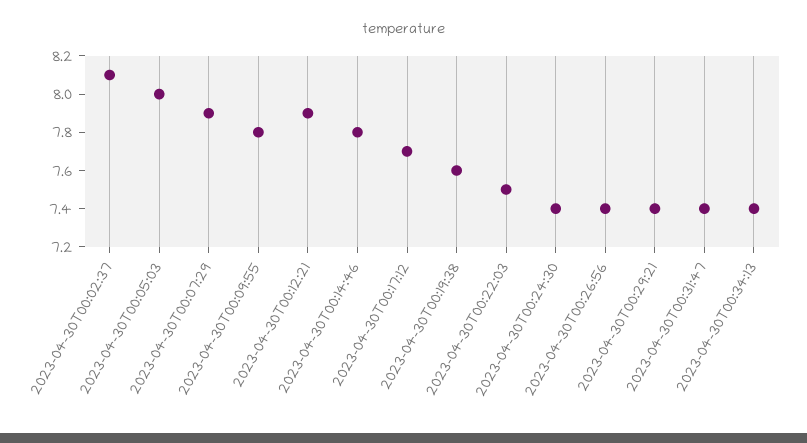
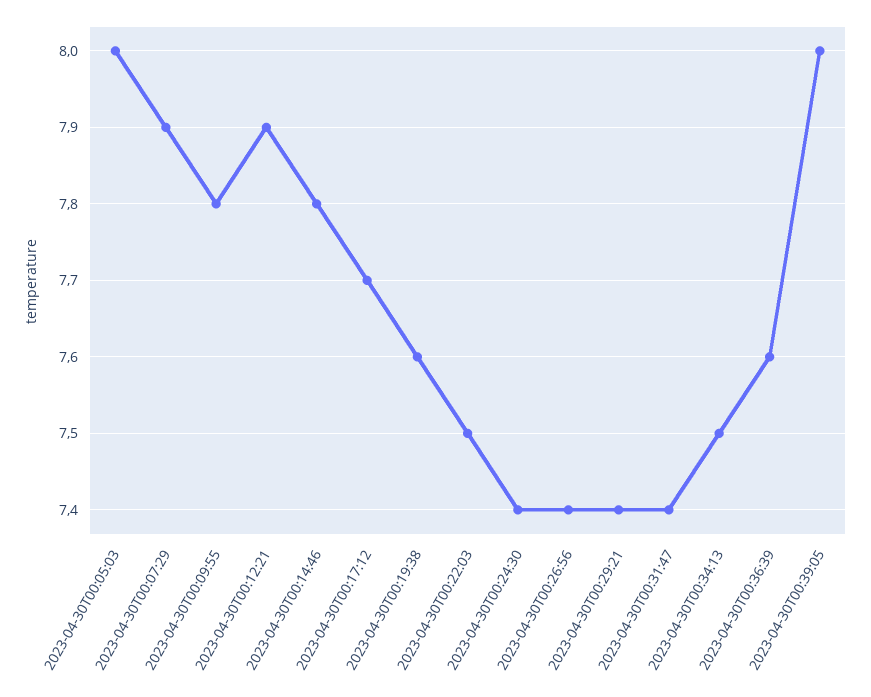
2023-04-30T00:02:37: 8.1 -> none
2023-04-30T00:34:13: 7.4 -> 7.5
2023-04-30T00:36:39: none -> 7.6
2023-04-30T00:39:05: none -> 8

